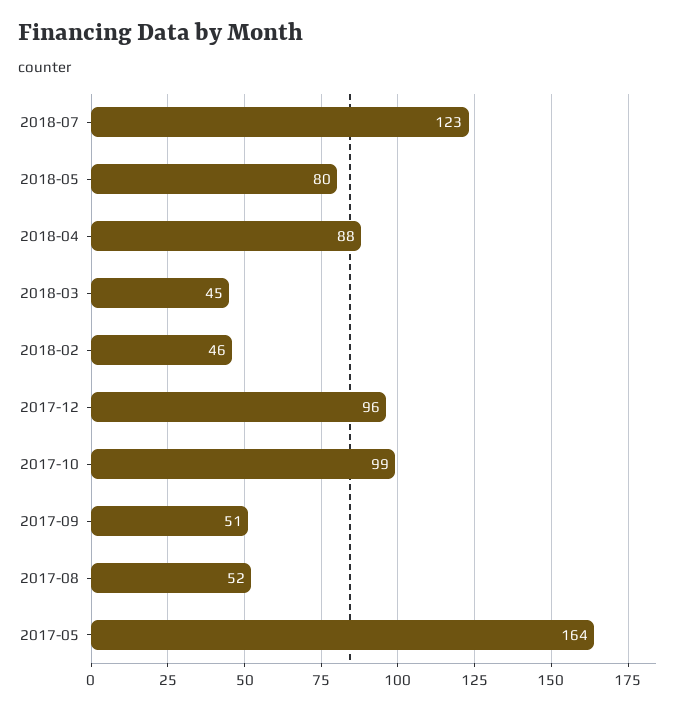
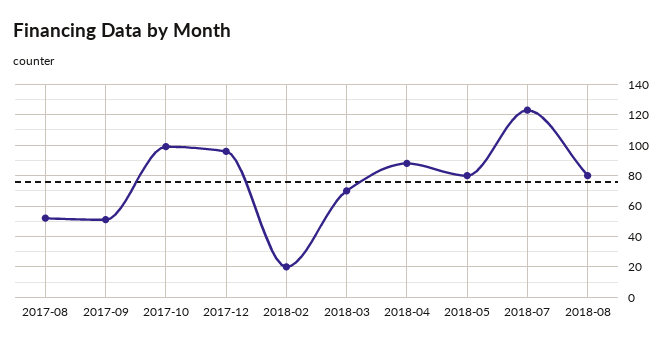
2018-03: 45 -> 70
2018-02: 46 -> 20
2017-05: 164 -> none
2018-08: none -> 80

